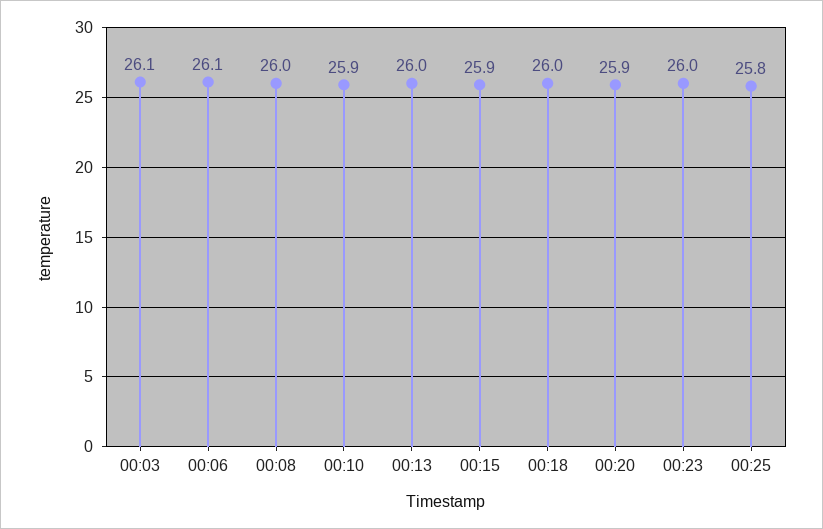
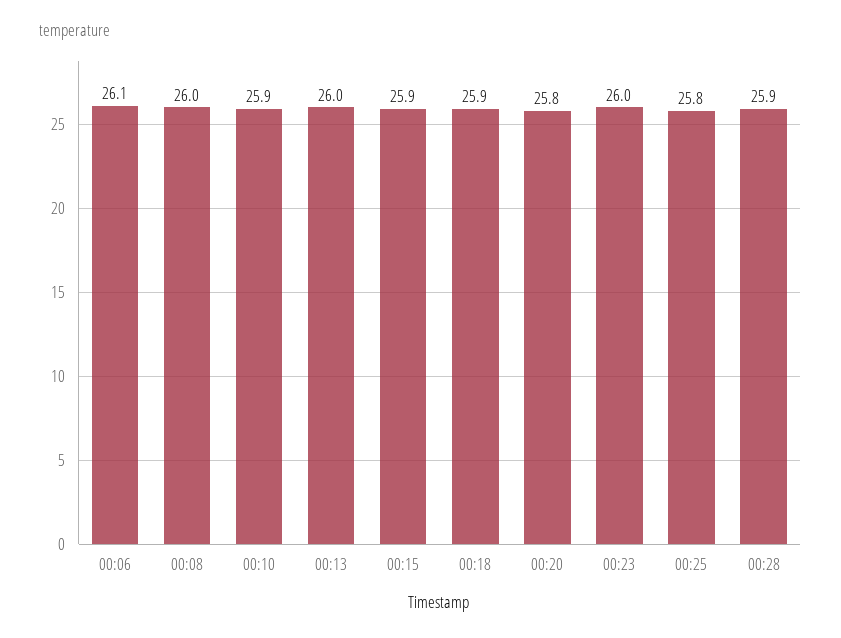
00:03: 26.1 -> none
00:18: 26 -> 25.9
00:20: 25.9 -> 25.8
00:28: none -> 25.9

